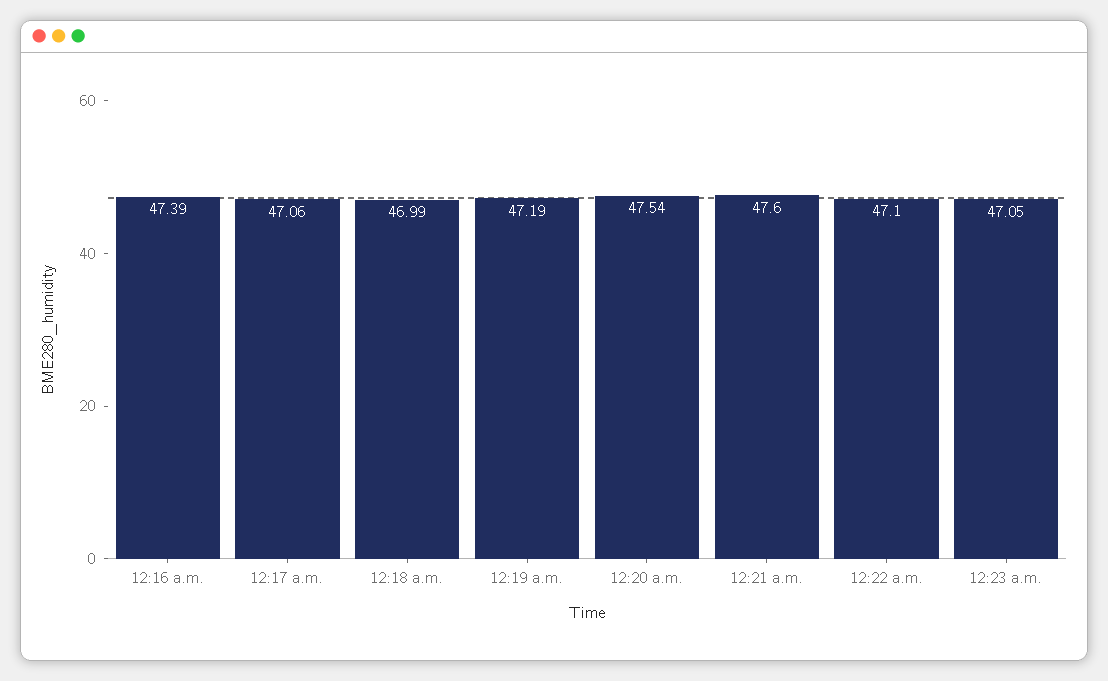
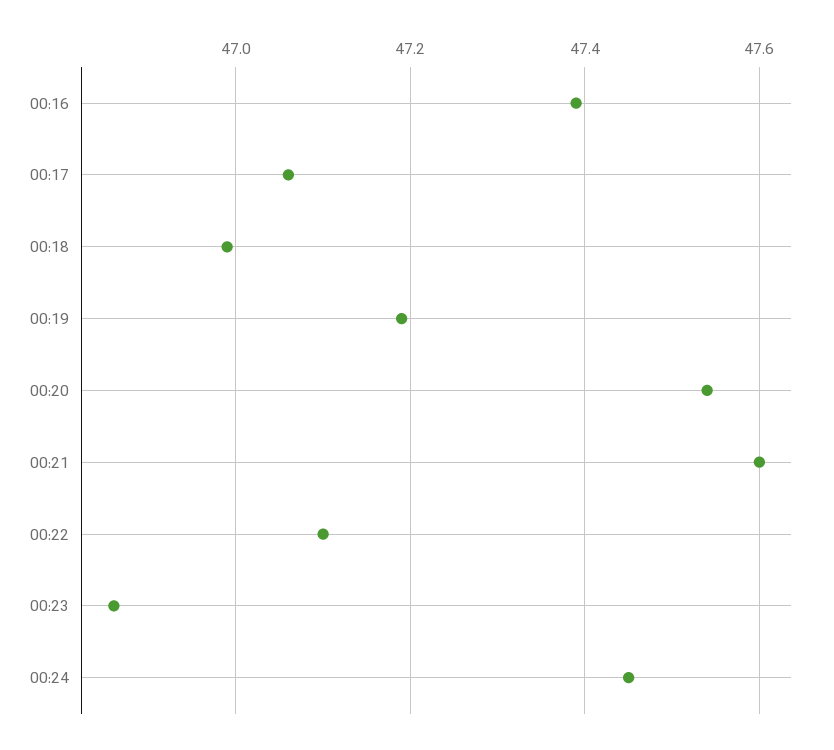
12:23 a.m.: 47.05 -> 46.85
00:24: none -> 47.45

